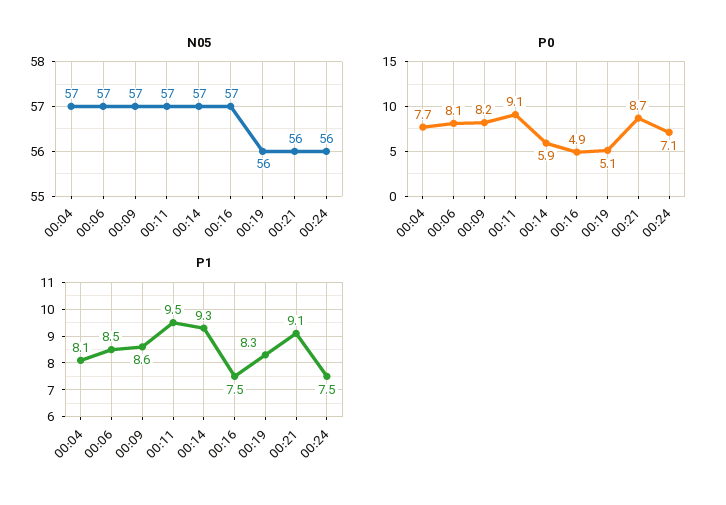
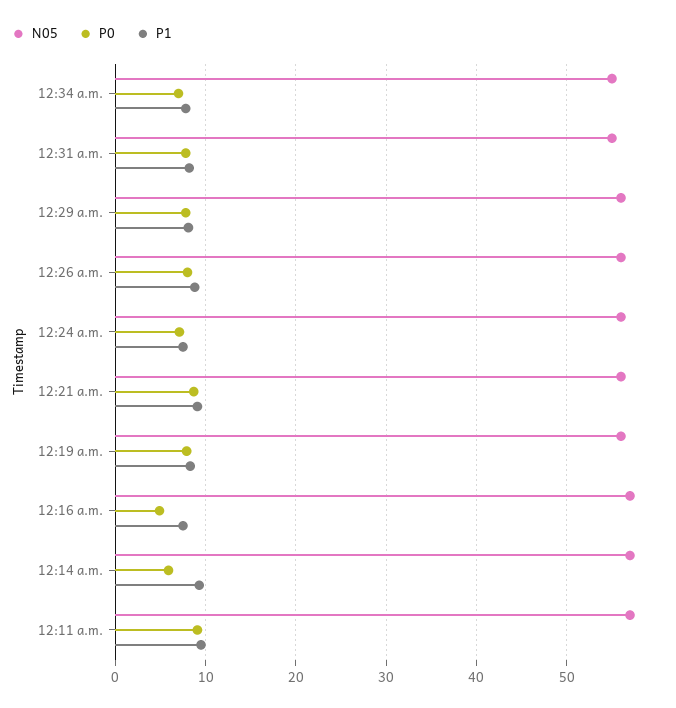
N05, 00:04: 57 -> none
N05, 00:06: 57 -> none
N05, 00:09: 57 -> none
P0, 00:04: 7.7 -> none
P0, 00:06: 8.1 -> none
P0, 00:09: 8.2 -> none
P0, 00:19: 5.1 -> 8
P1, 00:04: 8.1 -> none
P1, 00:06: 8.5 -> none
P1, 00:09: 8.6 -> none
N05, 12:34 a.m.: none -> 55
P0, 12:34 a.m.: none -> 7
P1, 12:34 a.m.: none -> 8
N05, 12:31 a.m.: none -> 55
P0, 12:31 a.m.: none -> 8
P1, 12:31 a.m.: none -> 8
N05, 12:29 a.m.: none -> 56
P0, 12:29 a.m.: none -> 8
P1, 12:29 a.m.: none -> 8
N05, 12:26 a.m.: none -> 56
P0, 12:26 a.m.: none -> 8
P1, 12:26 a.m.: none -> 9

